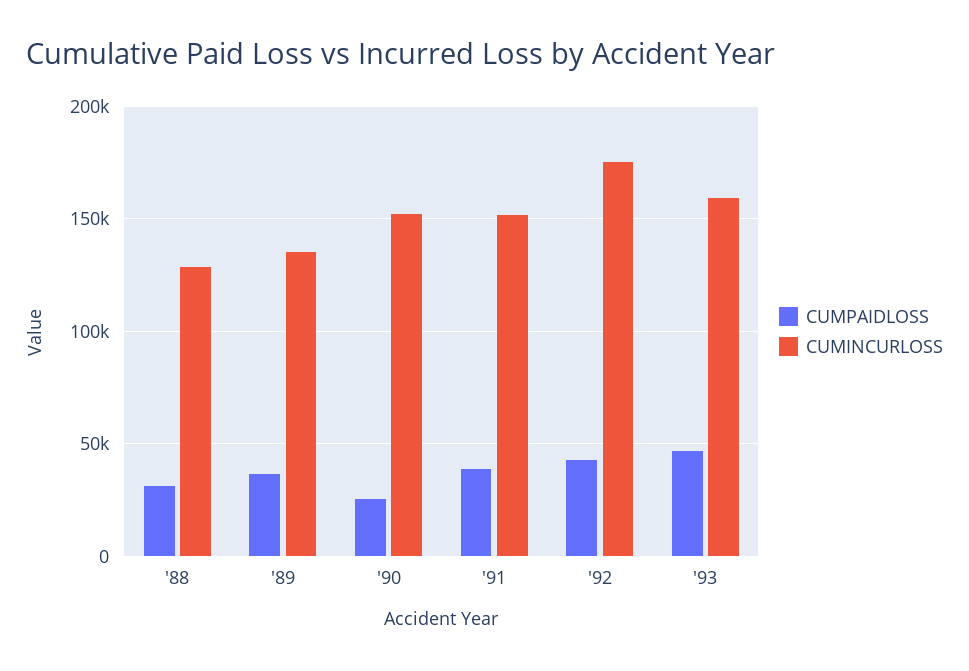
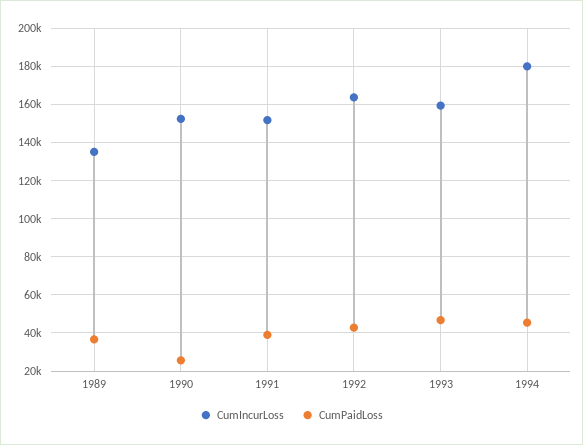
CUMPAIDLOSS, '88: 30000 -> none
CUMINCURLOSS, '88: 130000 -> none
CUMINCURLOSS, '92: 175000 -> 165000
CUMINCURLOSS, 1994: none -> 180000
CUMPAIDLOSS, 1994: none -> 45000

